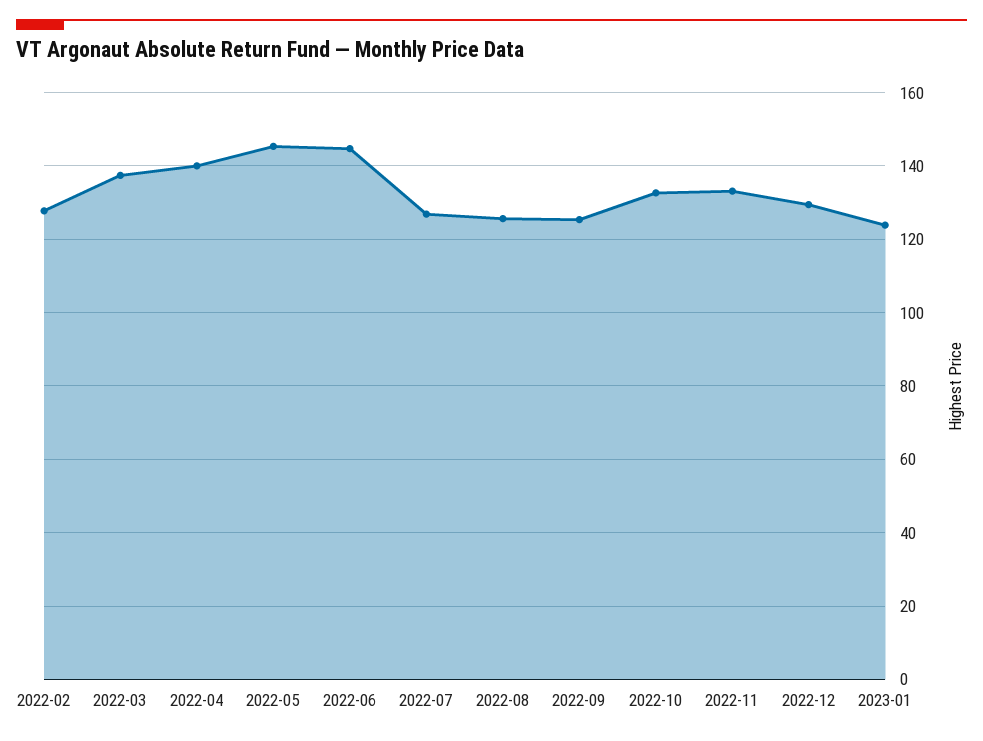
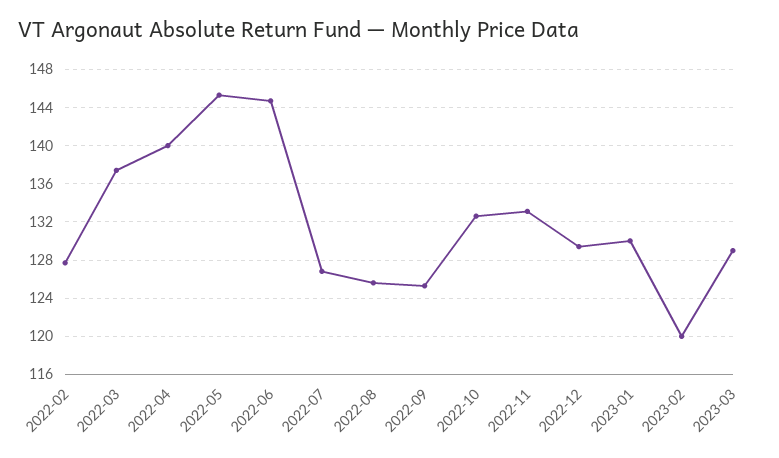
2023-01: 124 -> 130
2023-02: none -> 120
2023-03: none -> 129

